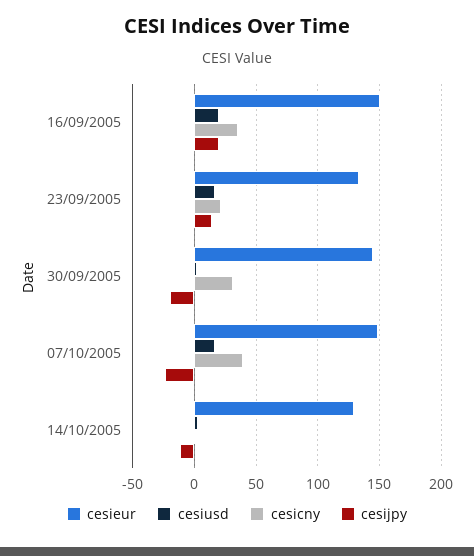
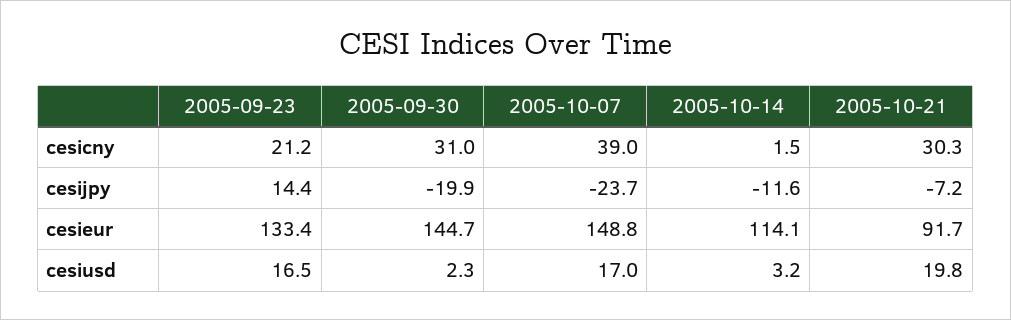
cesieur, 16/09/2005: 150 -> none
cesiusd, 16/09/2005: 20 -> none
cesicny, 16/09/2005: 35 -> none
cesijpy, 16/09/2005: 20 -> none
cesieur, 14/10/2005: 130 -> 114.1
cesicny, 2005-10-21: none -> 30.3
cesijpy, 2005-10-21: none -> -7.2
cesieur, 2005-10-21: none -> 91.7
cesiusd, 2005-10-21: none -> 19.8

